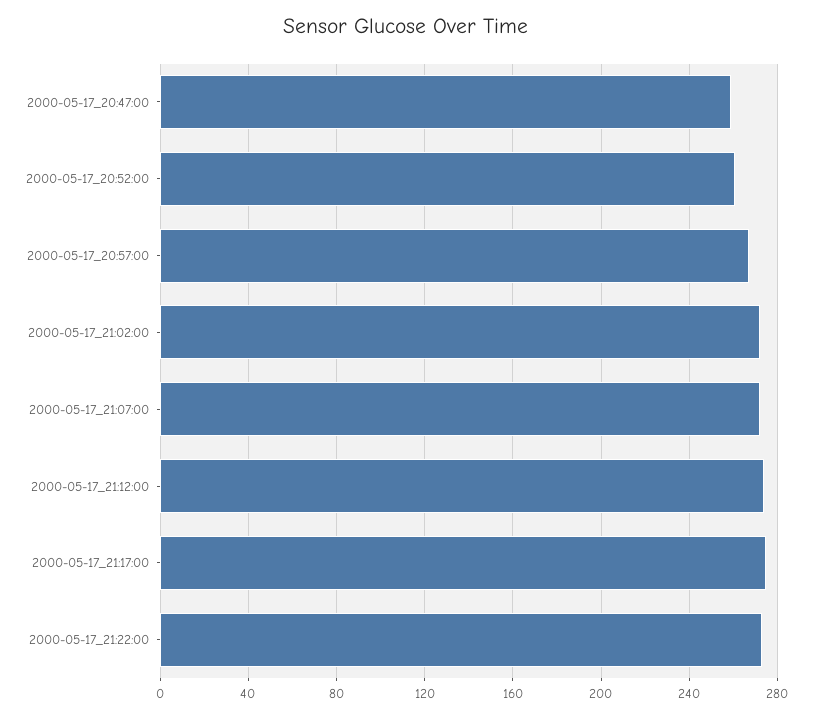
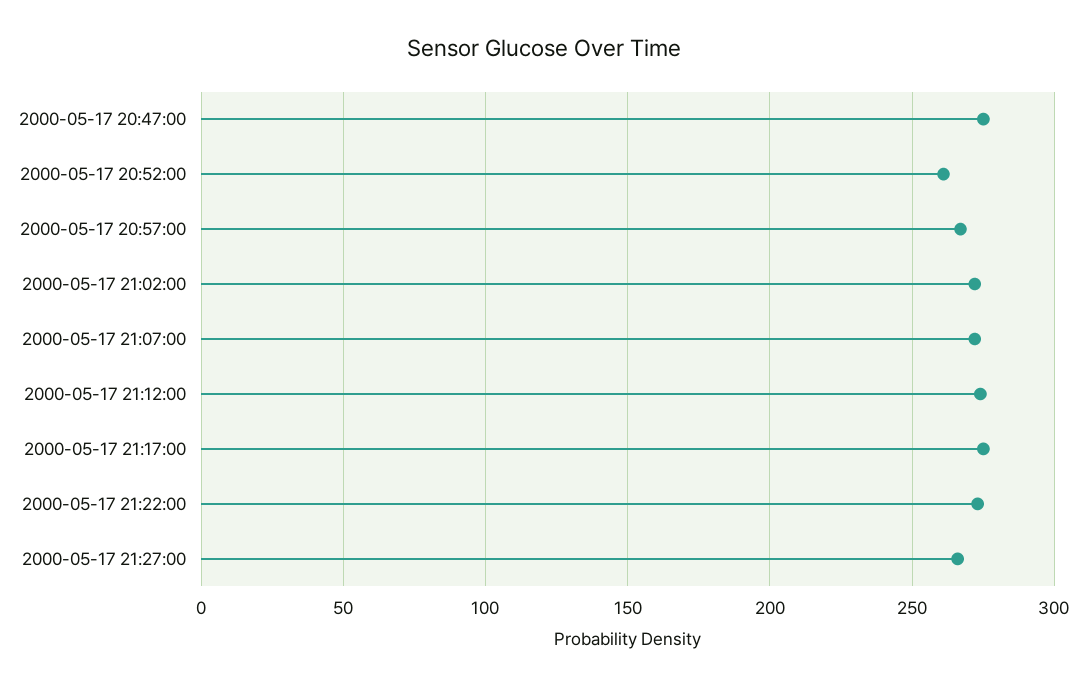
2000-05-17_20:47:00: 260 -> 275
2000-05-17 21:27:00: none -> 265

